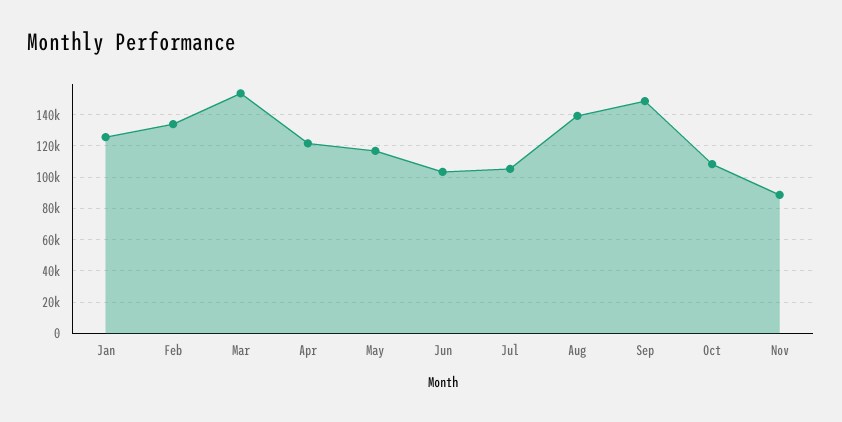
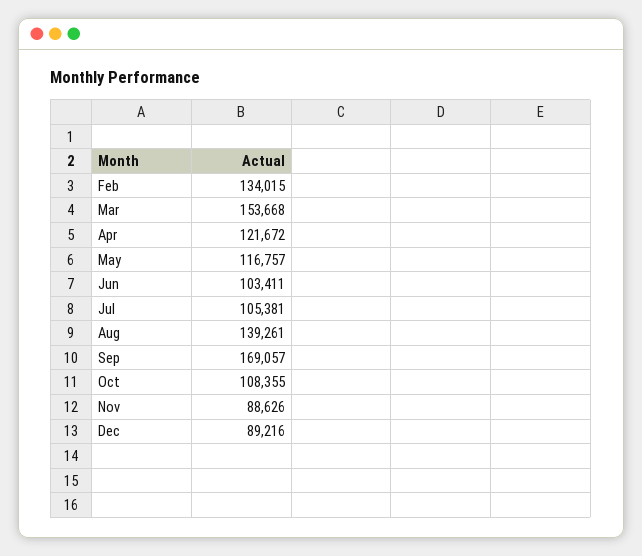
Jan: 125000 -> none
Sep: 150000 -> 169057
Dec: none -> 89216

